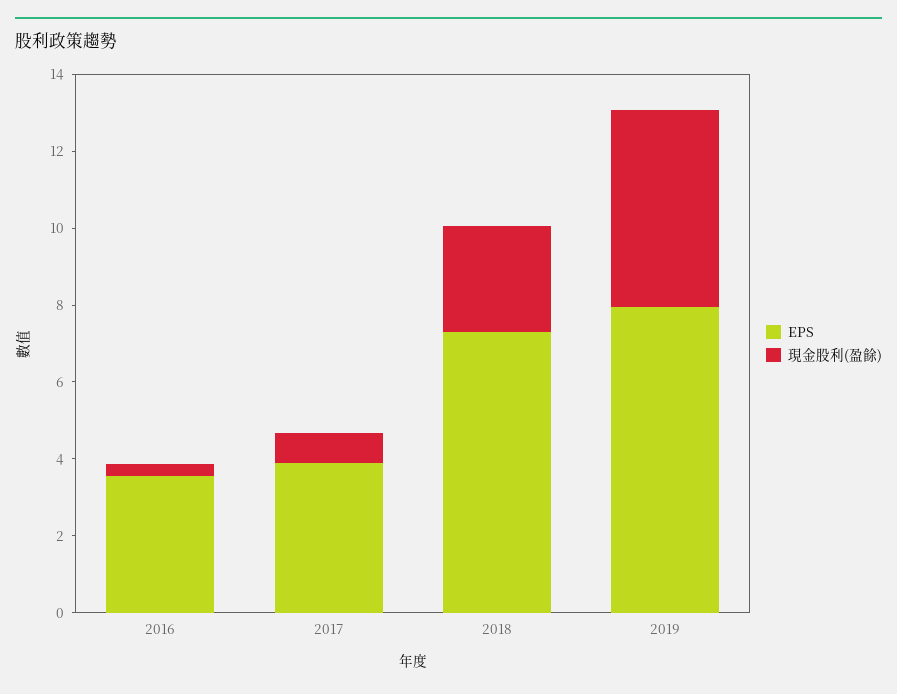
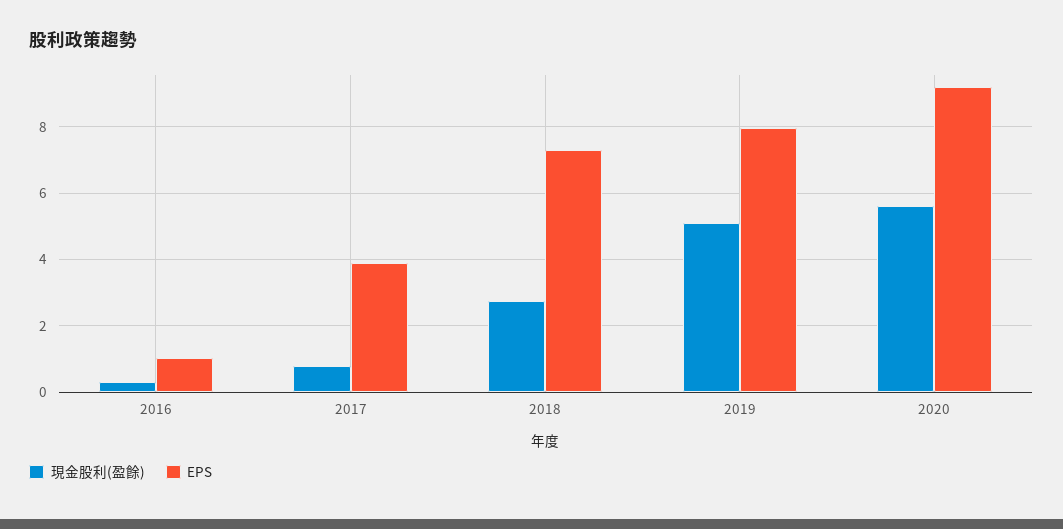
EPS, 2016: 3.5 -> 1
現金股利(盈餘), 2020: none -> 5.6
EPS, 2020: none -> 9.2

